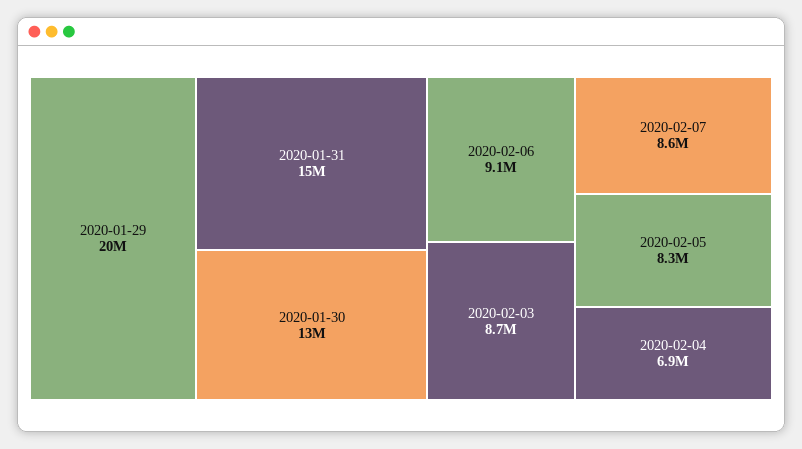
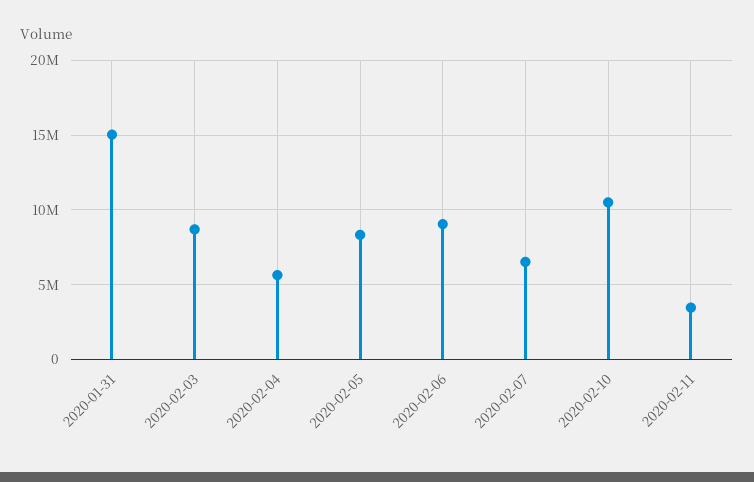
2020-01-29: 20000000 -> none
2020-01-30: 13000000 -> none
2020-02-07: 8600000 -> 6500000
2020-02-04: 6900000 -> 5500000
2020-02-10: none -> 10500000
2020-02-11: none -> 3500000

